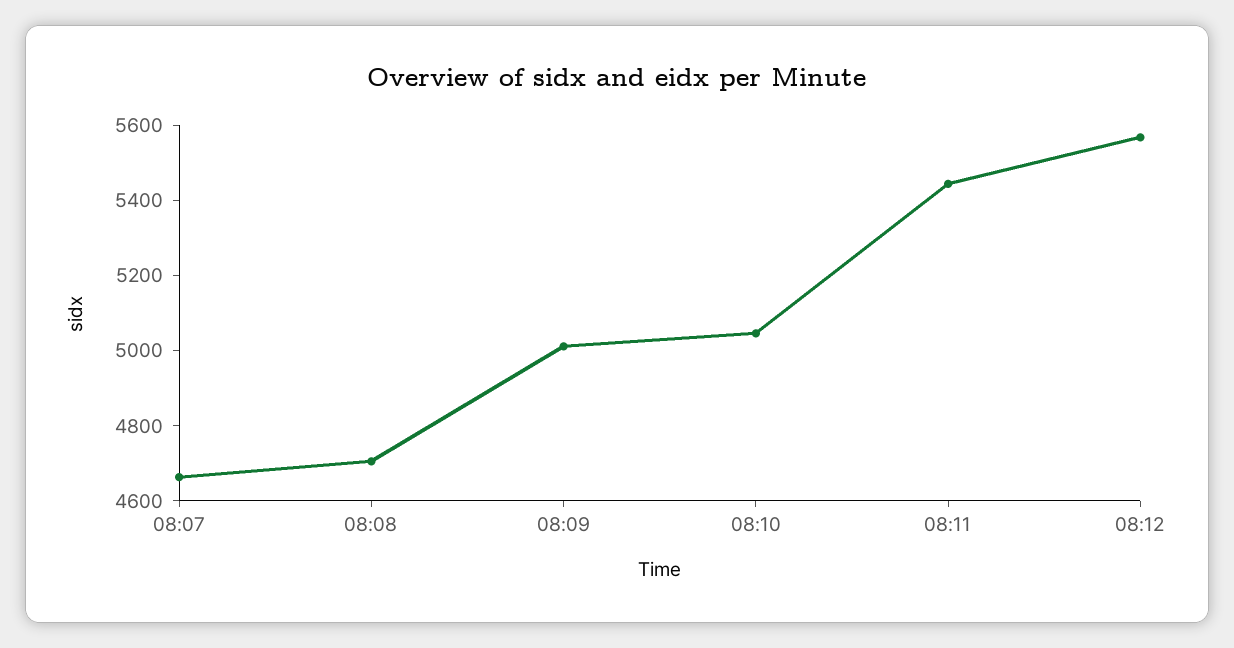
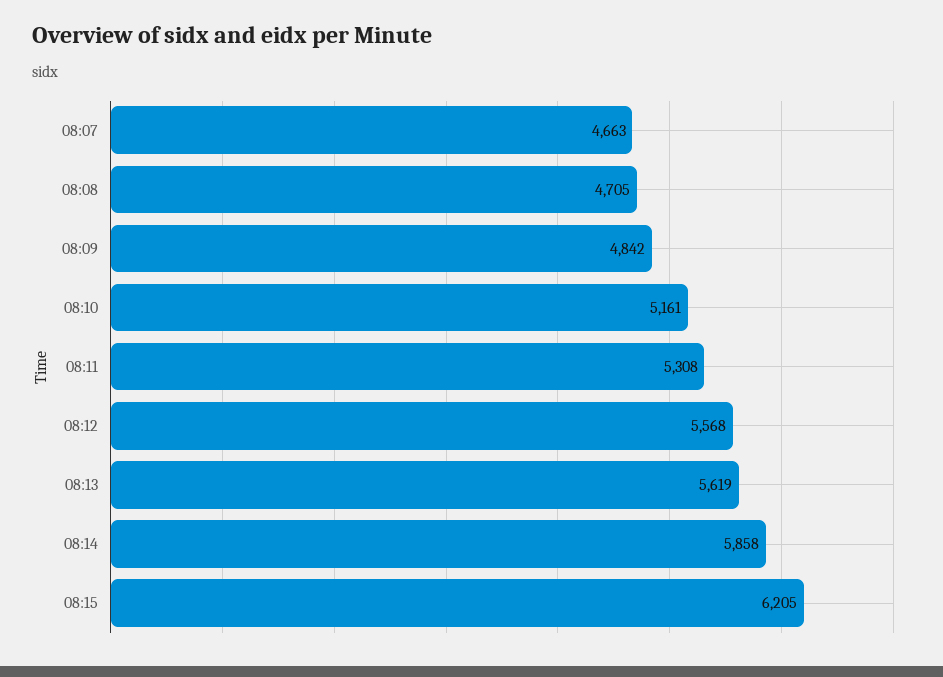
08:09: 5000 -> 4842
08:10: 5050 -> 5161
08:11: 5450 -> 5308
08:13: none -> 5619
08:14: none -> 5858
08:15: none -> 6205

